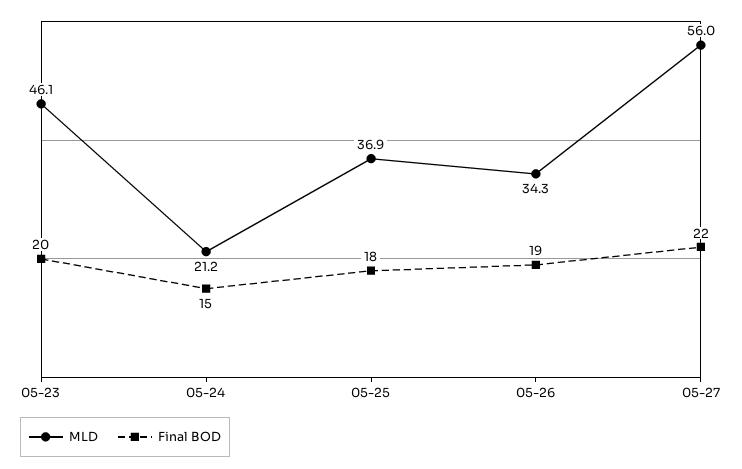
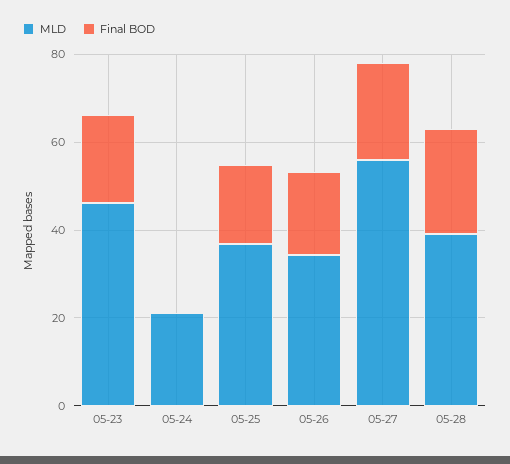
Final BOD, 05-24: 15 -> 0
MLD, 05-28: none -> 40
Final BOD, 05-28: none -> 25

